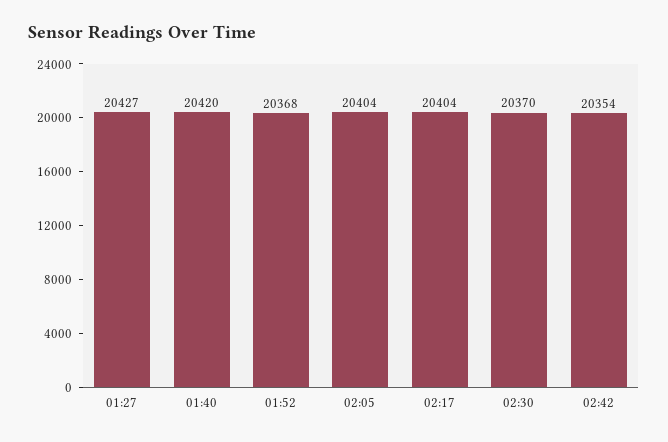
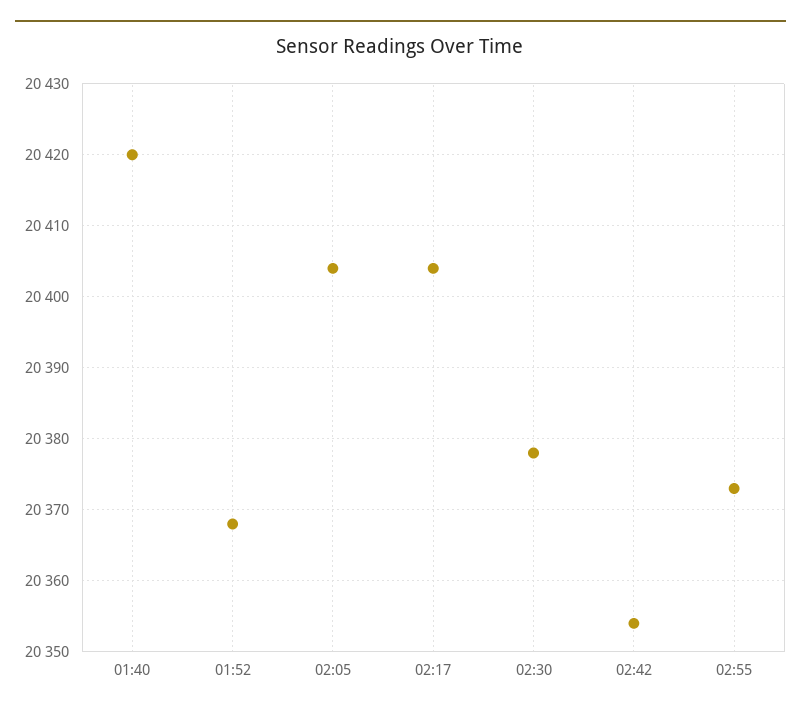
01:27: 20427 -> none
02:30: 20370 -> 20378
02:55: none -> 20373

